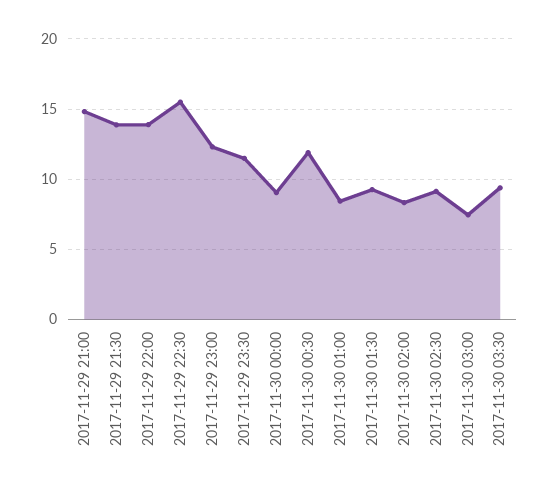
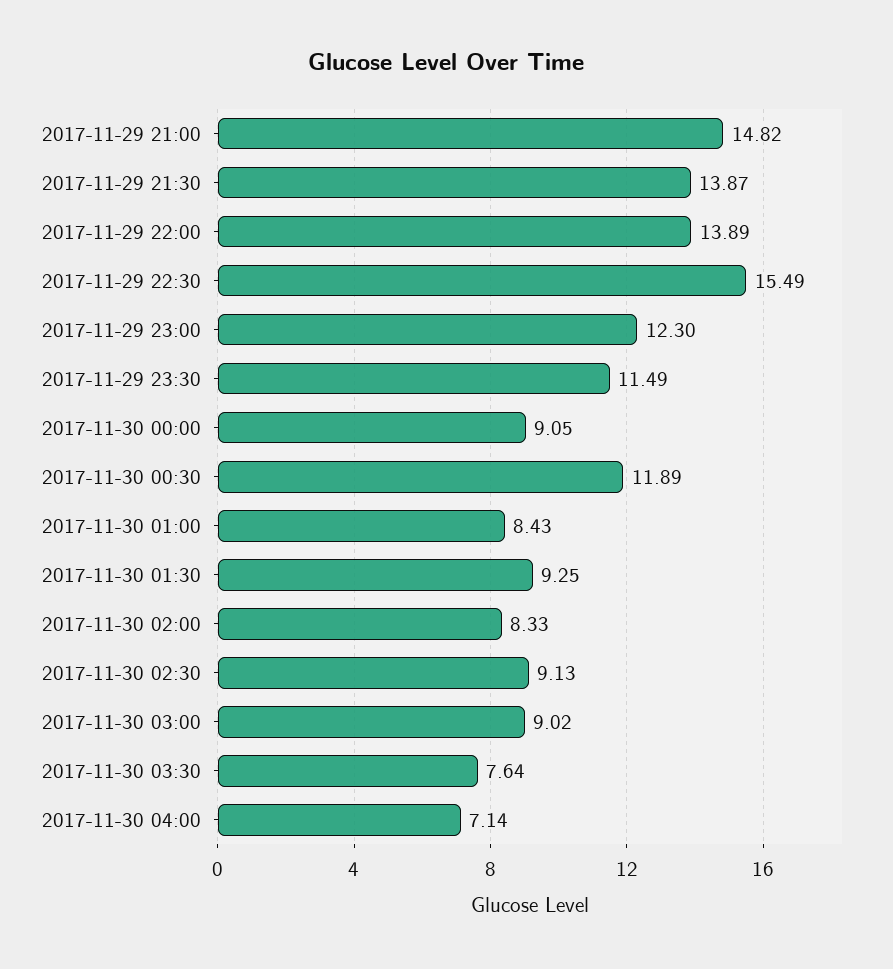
2017-11-30 03:00: 7.5 -> 9.02
2017-11-30 03:30: 9.5 -> 7.64
2017-11-30 04:00: none -> 7.14

